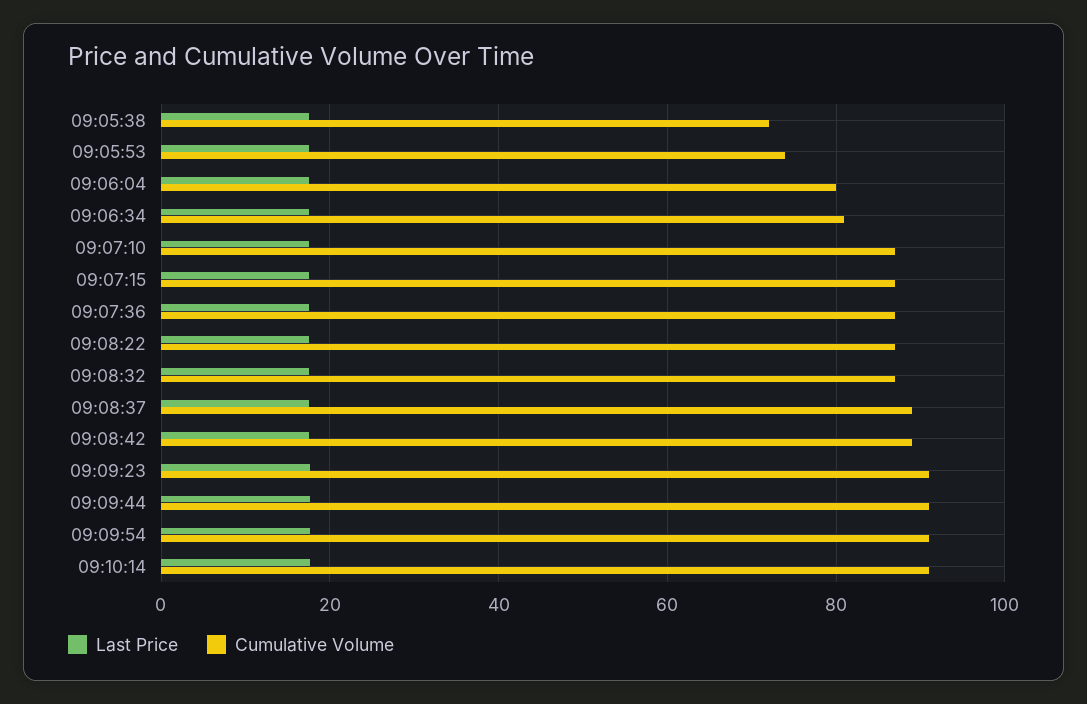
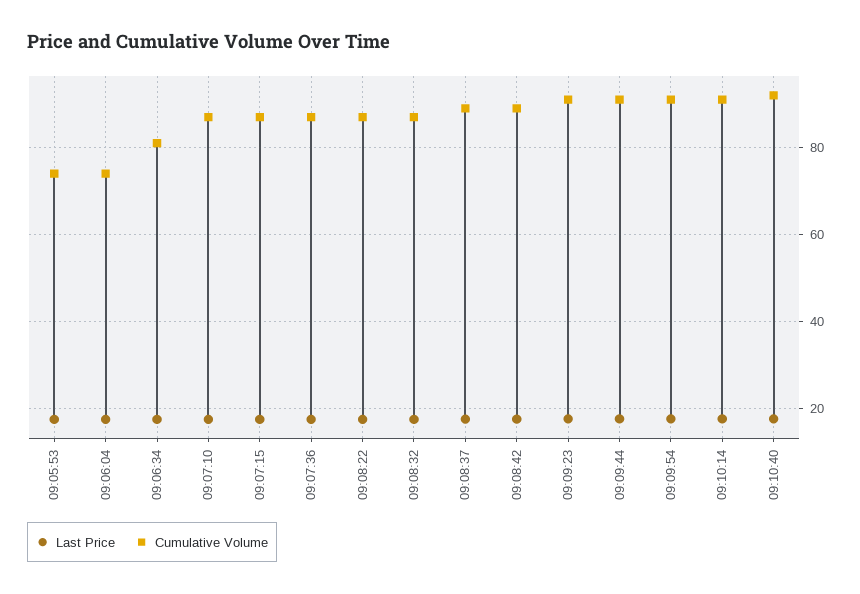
Last Price, 09:05:38: 18 -> none
Cumulative Volume, 09:05:38: 72 -> none
Cumulative Volume, 09:06:04: 80 -> 74
Last Price, 09:10:40: none -> 18
Cumulative Volume, 09:10:40: none -> 92

